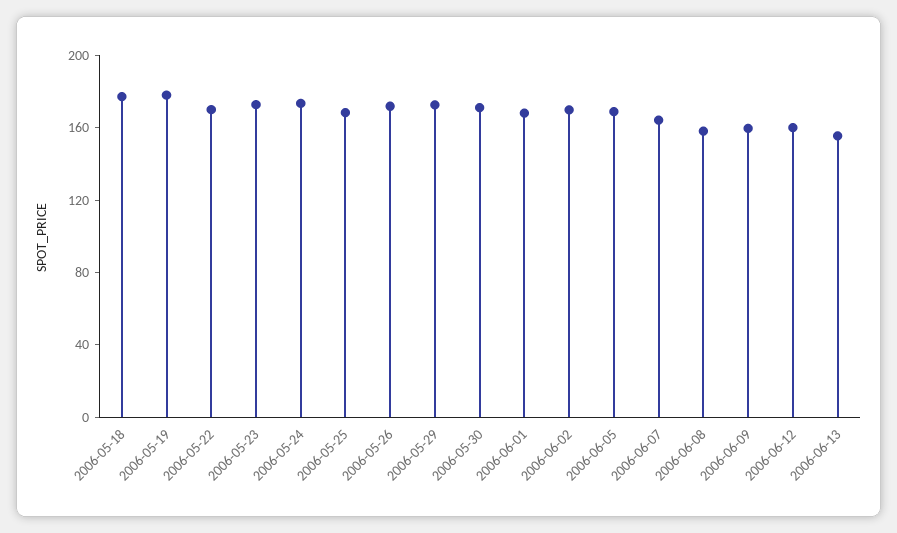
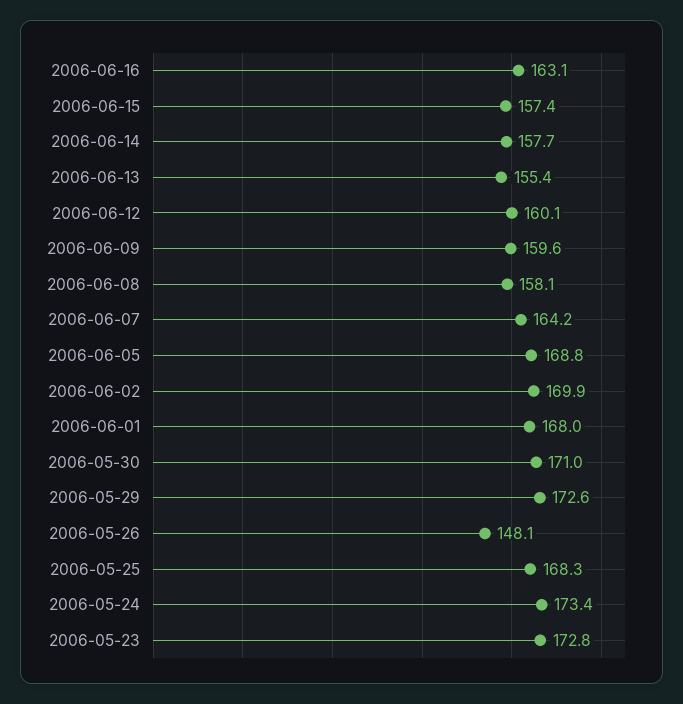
2006-05-18: 180 -> none
2006-05-19: 180 -> none
2006-05-22: 170 -> none
2006-05-26: 170 -> 148.1
2006-06-16: none -> 163.1
2006-06-15: none -> 157.4
2006-06-14: none -> 157.7

